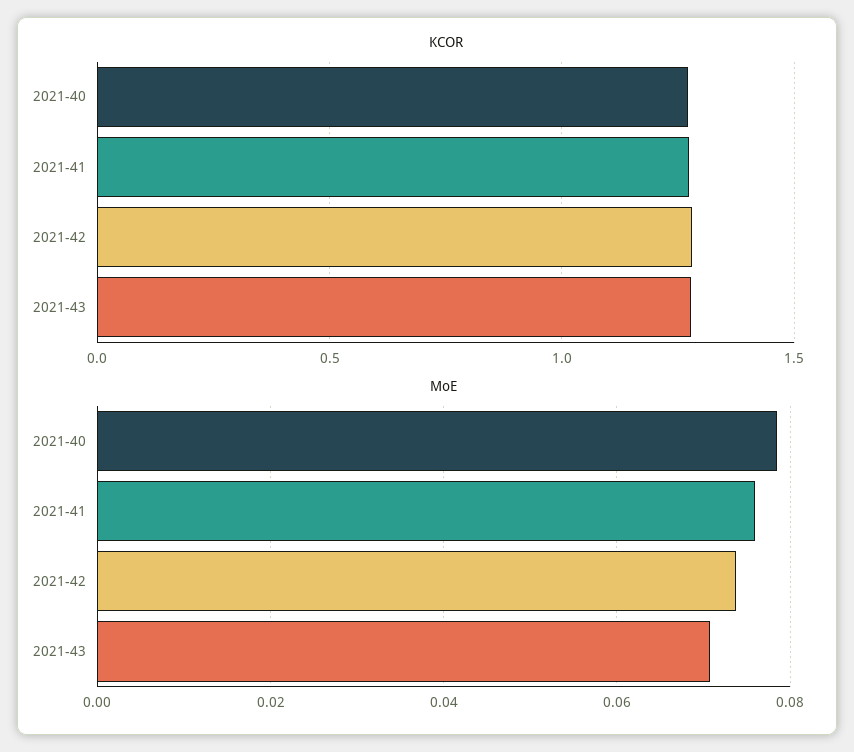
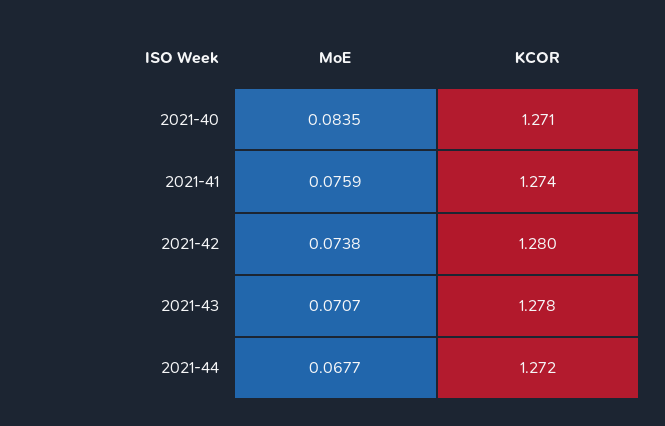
MoE, 2021-40: 0.078 -> 0.0835
MoE, 2021-44: none -> 0.0677
KCOR, 2021-44: none -> 1.272

